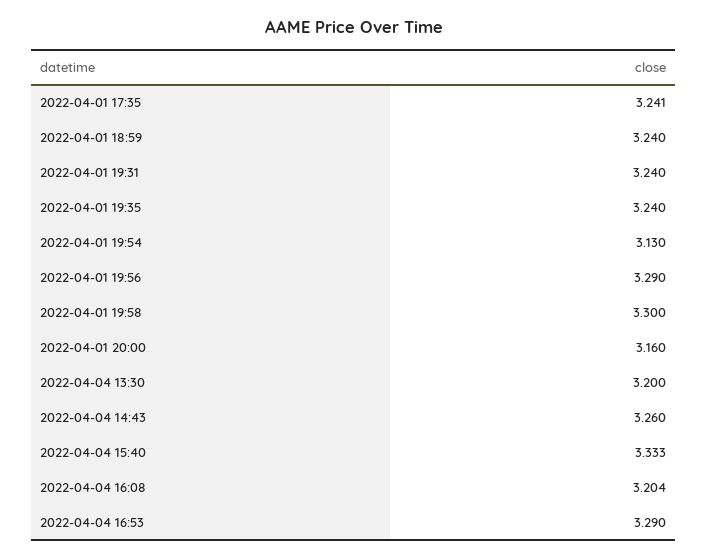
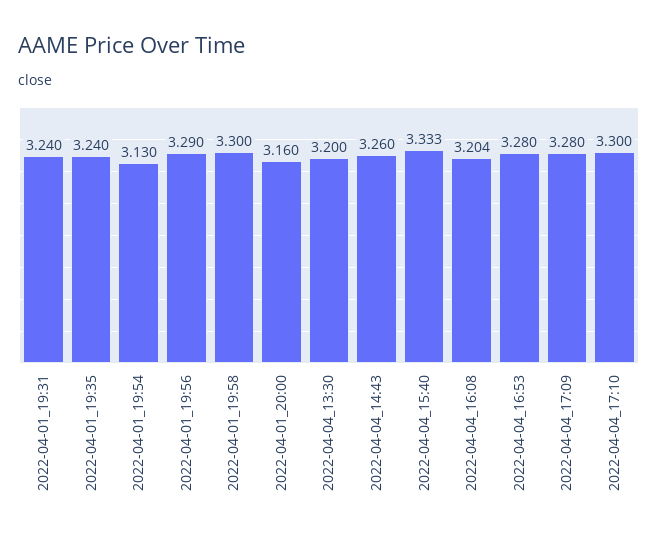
2022-04-01 17:35: 3.241 -> none
2022-04-01 18:59: 3.24 -> none
2022-04-04 16:53: 3.29 -> 3.28
2022-04-04_17:09: none -> 3.28
2022-04-04_17:10: none -> 3.3

